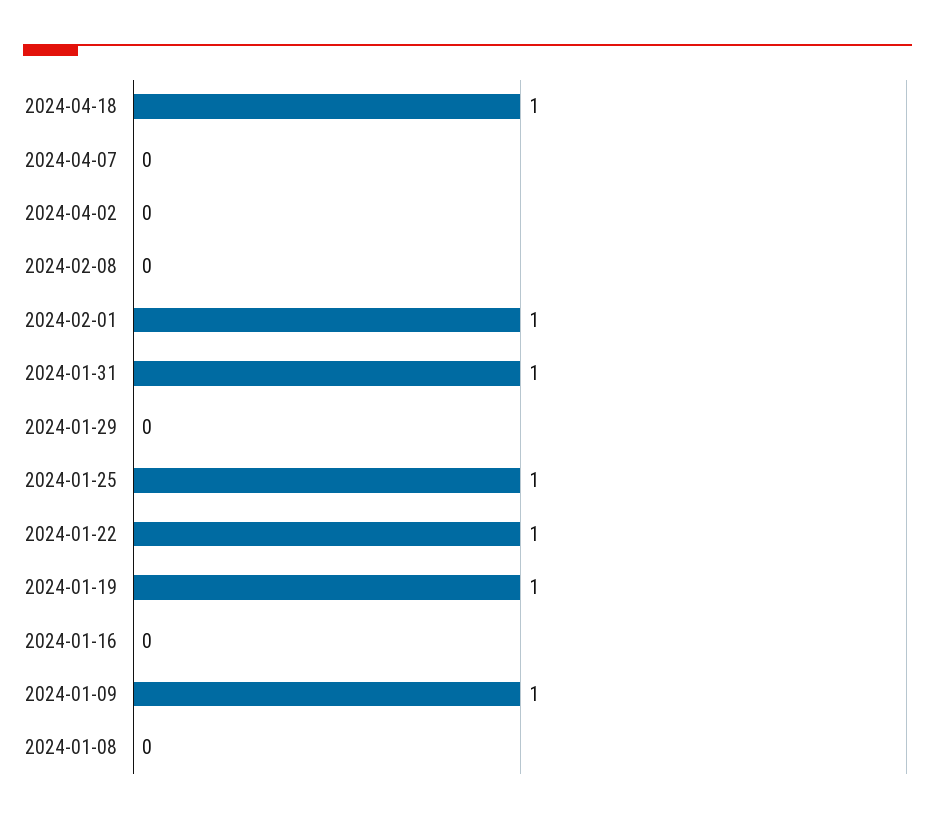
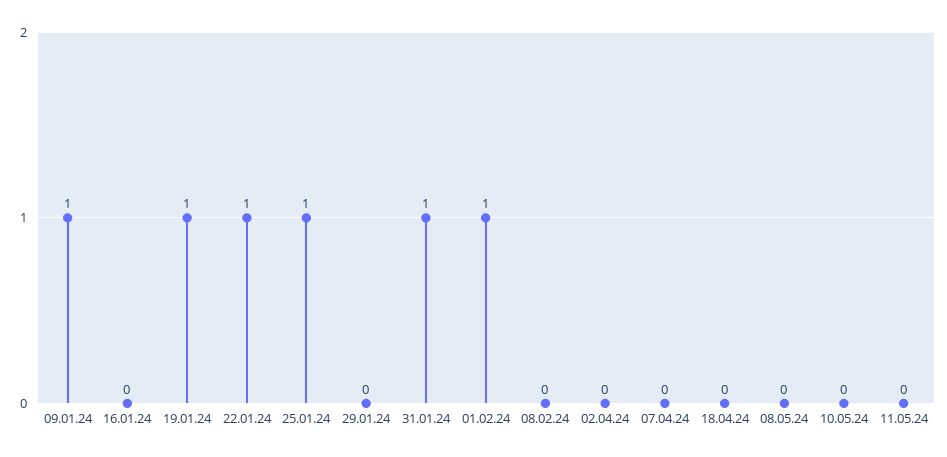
2024-04-18: 1 -> 0
2024-01-08: 0 -> none
08.05.24: none -> 0
10.05.24: none -> 0
11.05.24: none -> 0

